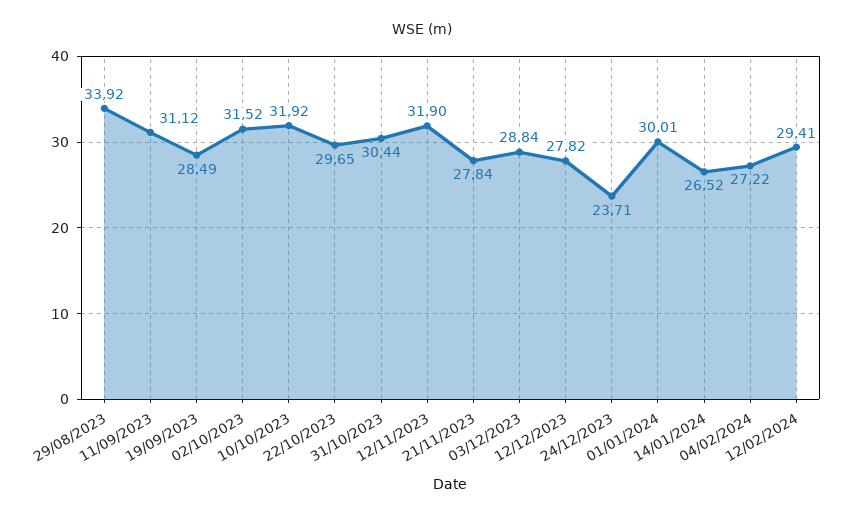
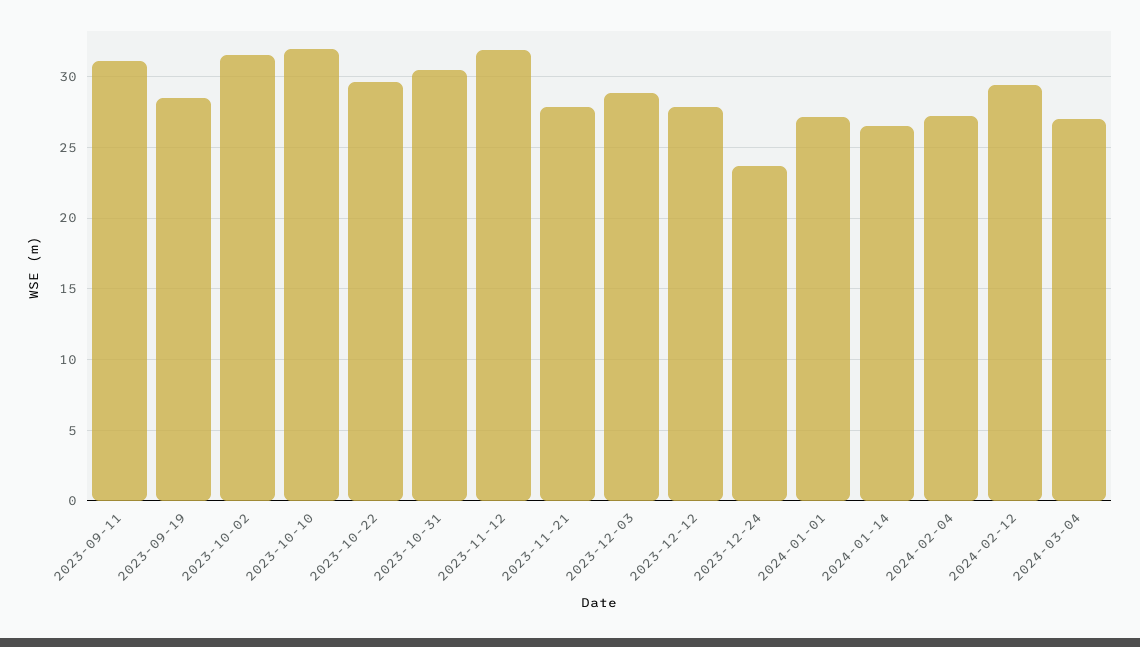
29/08/2023: 33.92 -> none
01/01/2024: 30.01 -> 27
2024-03-04: none -> 27

